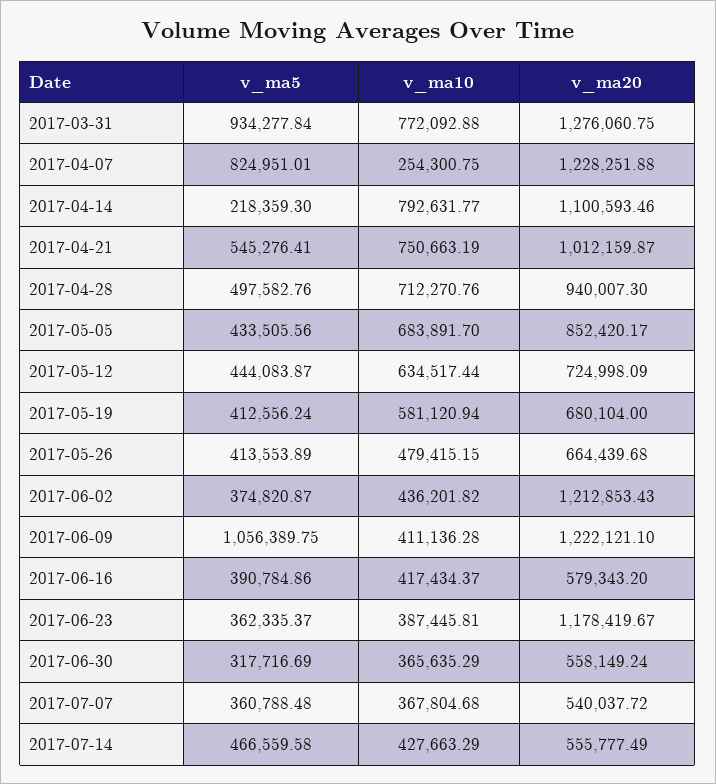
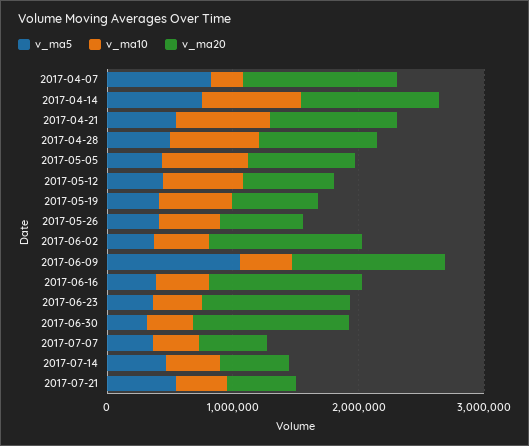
v_ma5, 2017-03-31: 934277.84 -> none
v_ma10, 2017-03-31: 772092.88 -> none
v_ma20, 2017-03-31: 1276060.75 -> none
v_ma5, 2017-04-14: 218359.3 -> 800000
v_ma20, 2017-06-16: 579343.2 -> 1200000
v_ma20, 2017-06-30: 558149.24 -> 1200000
v_ma5, 2017-07-21: none -> 600000
v_ma10, 2017-07-21: none -> 400000
v_ma20, 2017-07-21: none -> 600000

